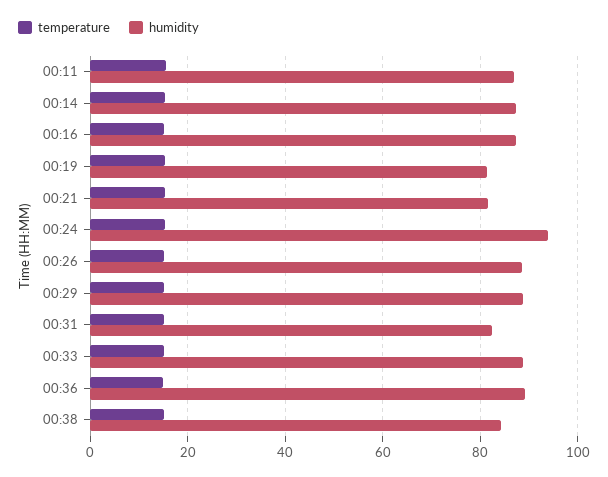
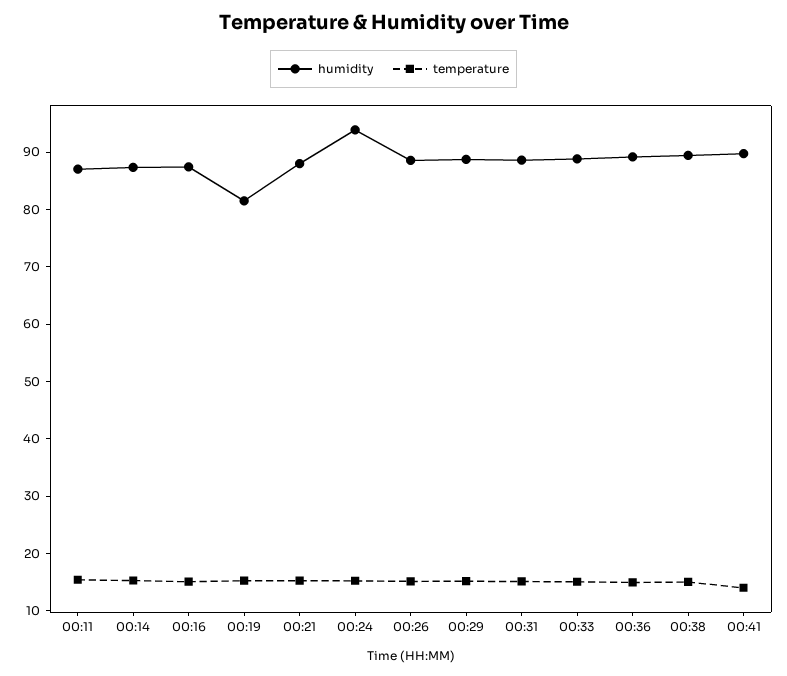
humidity, 00:21: 82 -> 88
humidity, 00:31: 82 -> 88
humidity, 00:38: 84 -> 90
humidity, 00:41: none -> 90
temperature, 00:41: none -> 14

